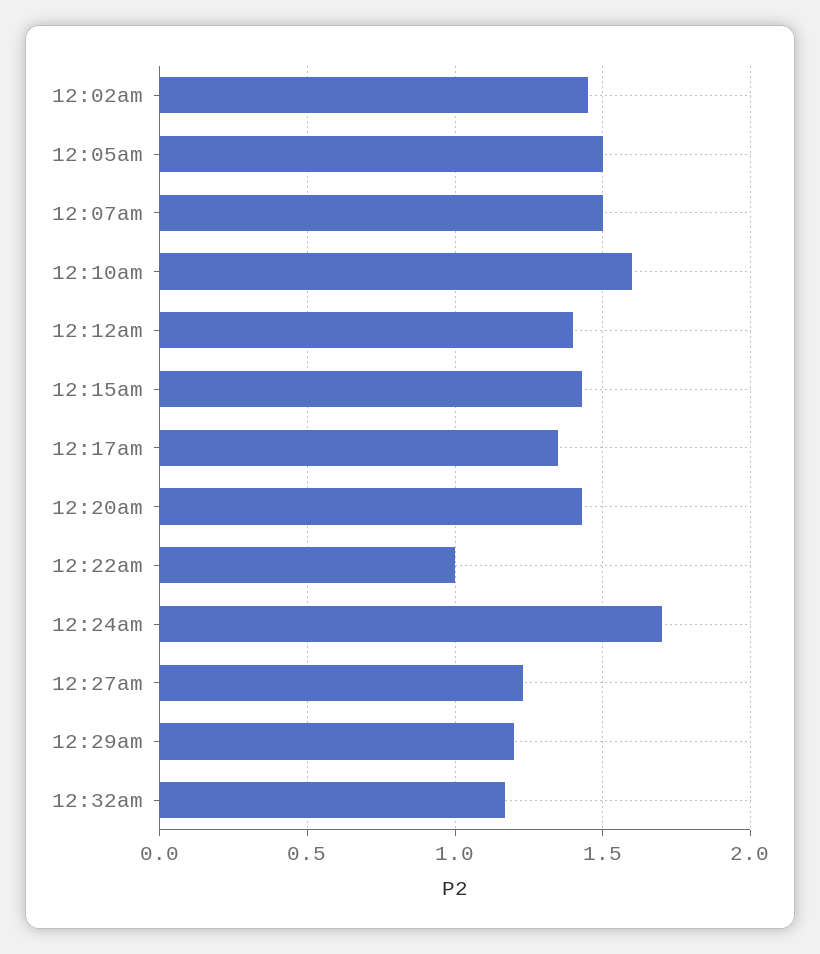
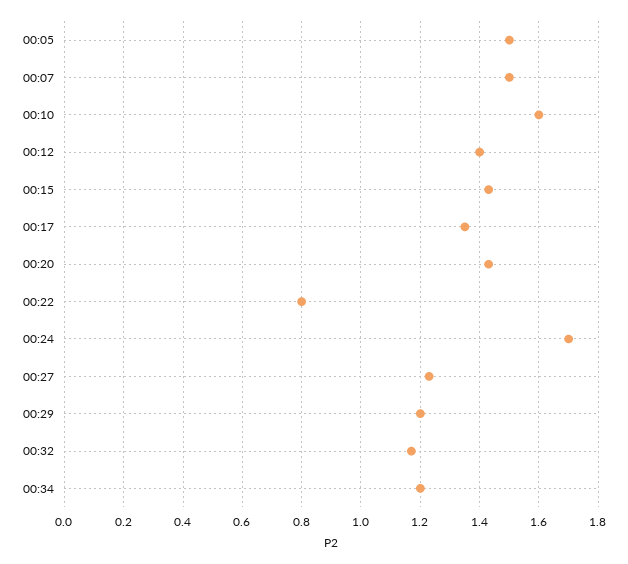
12:02am: 1.45 -> none
12:22am: 1 -> 0.8
00:34: none -> 1.2

